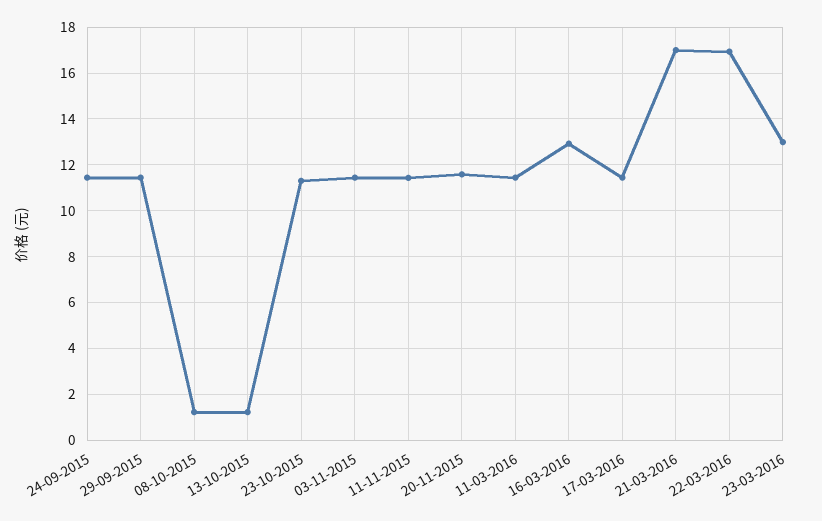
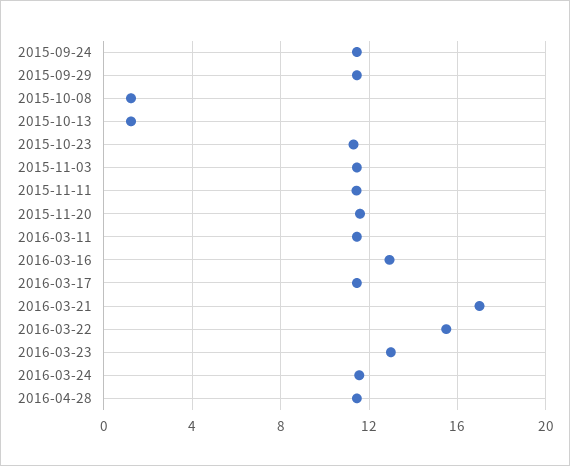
22-03-2016: 17 -> 15.5
2016-03-24: none -> 11.5
2016-04-28: none -> 11.5

